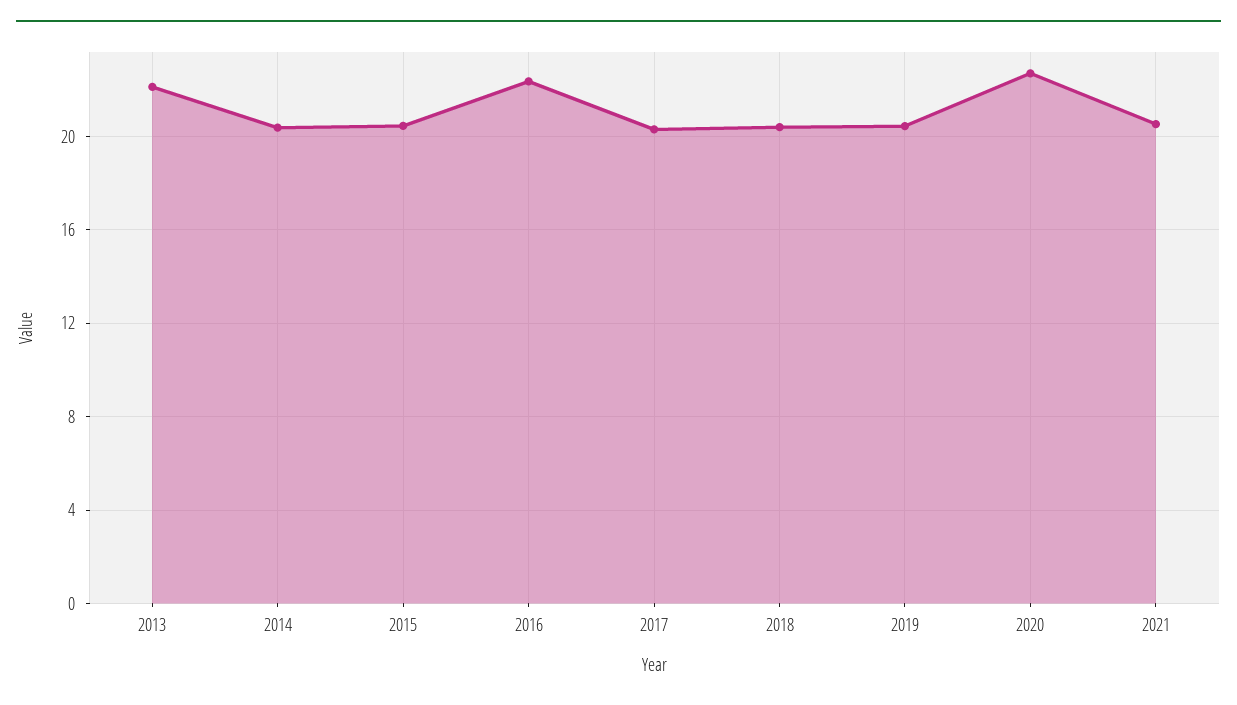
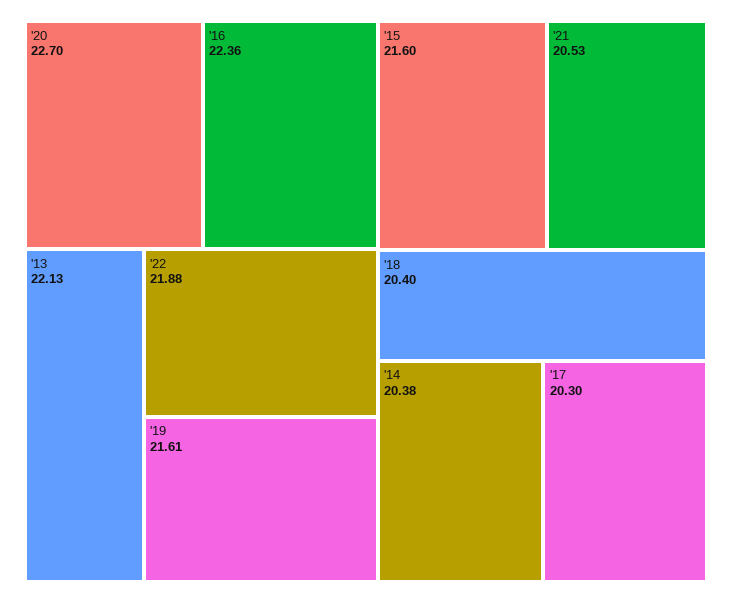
2015: 20.5 -> 21.6
2019: 20.5 -> 21.61
'22: none -> 21.88

